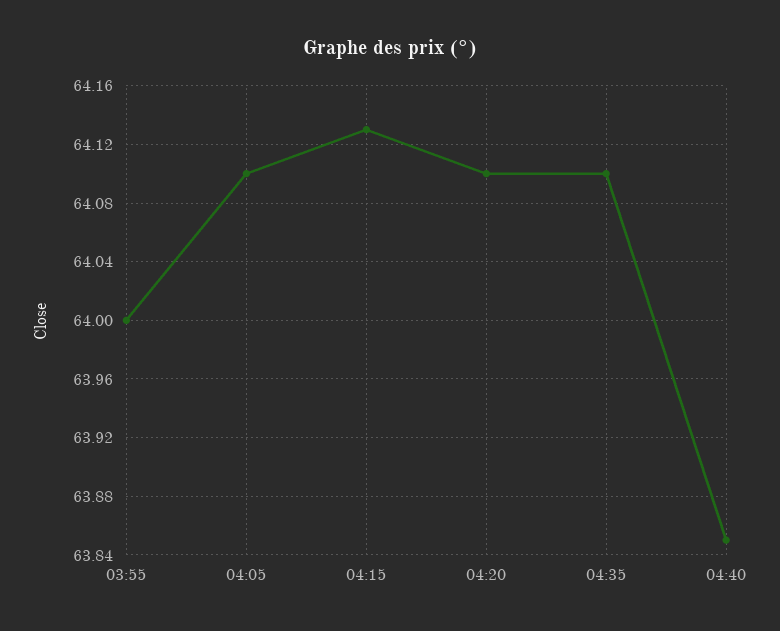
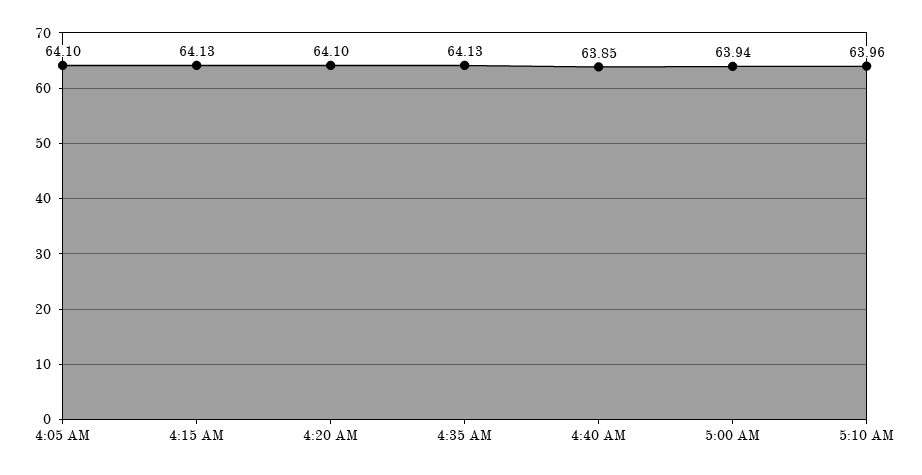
03:55: 64 -> none
04:35: 64.1 -> 64.13
5:00 AM: none -> 63.94
5:10 AM: none -> 63.96

